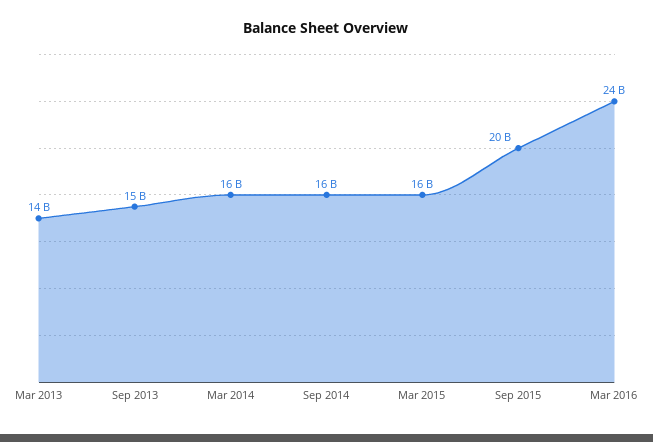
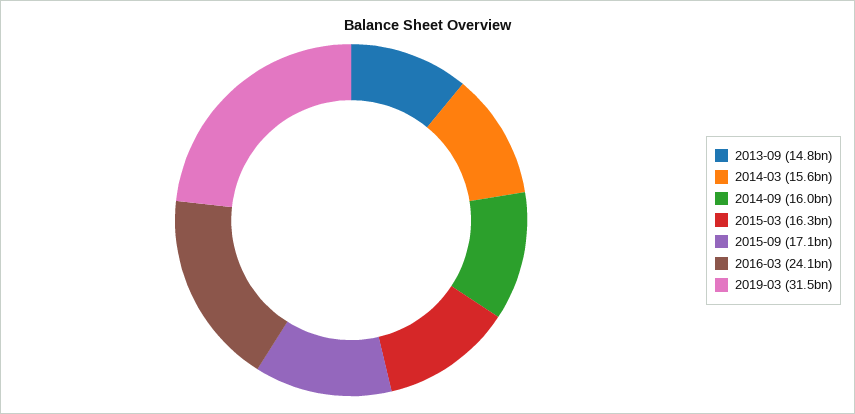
Mar 2013: 14000000000 -> none
Sep 2015: 20000000000 -> 17100000000
2019-03: none -> 31500000000

